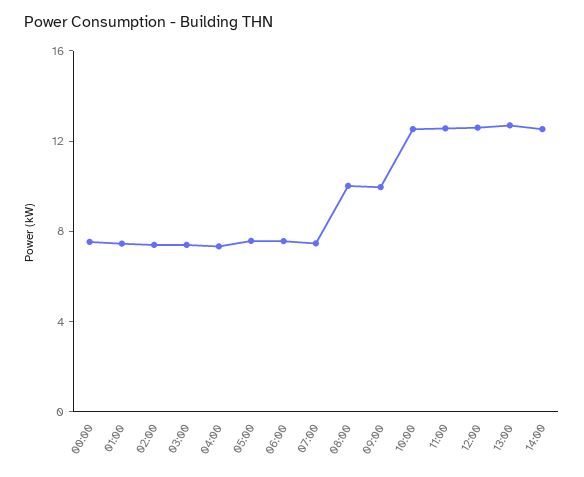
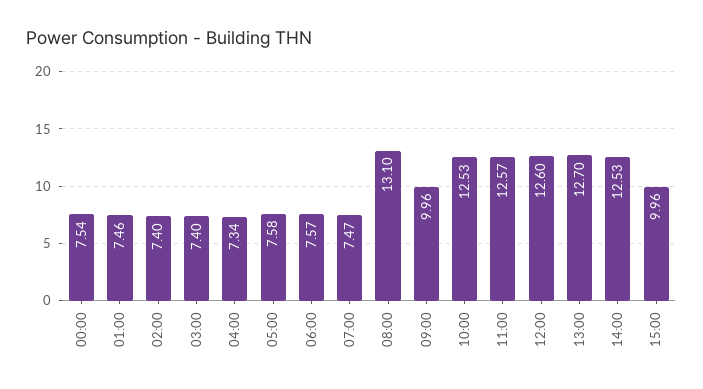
08:00: 10 -> 13.1
15:00: none -> 9.96

